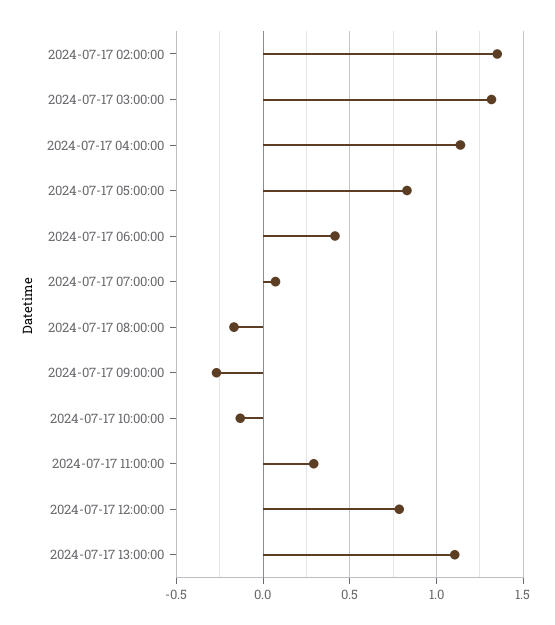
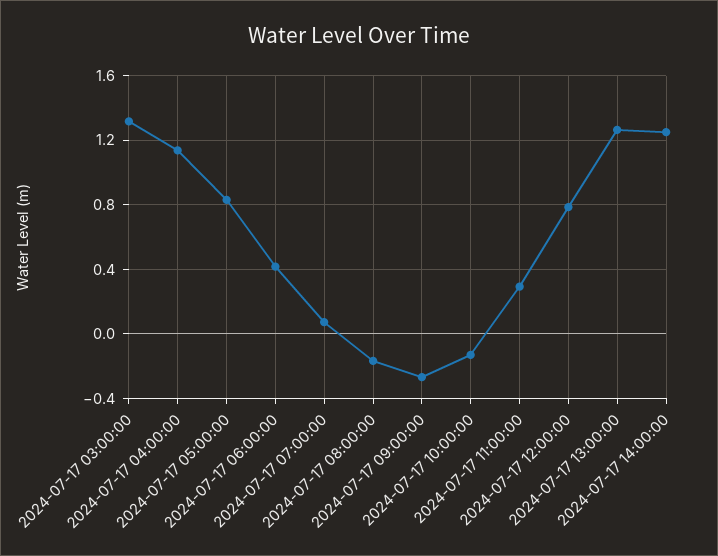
2024-07-17 02:00:00: 1.35 -> none
2024-07-17 13:00:00: 1.1 -> 1.25
2024-07-17 14:00:00: none -> 1.25

